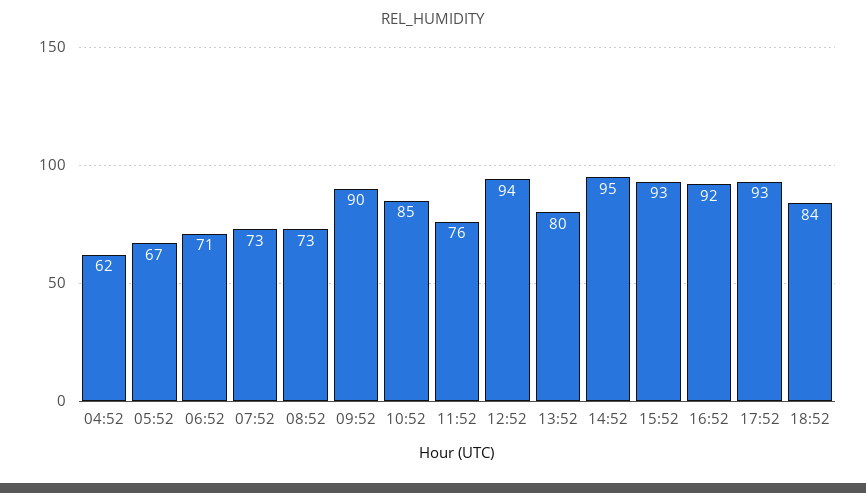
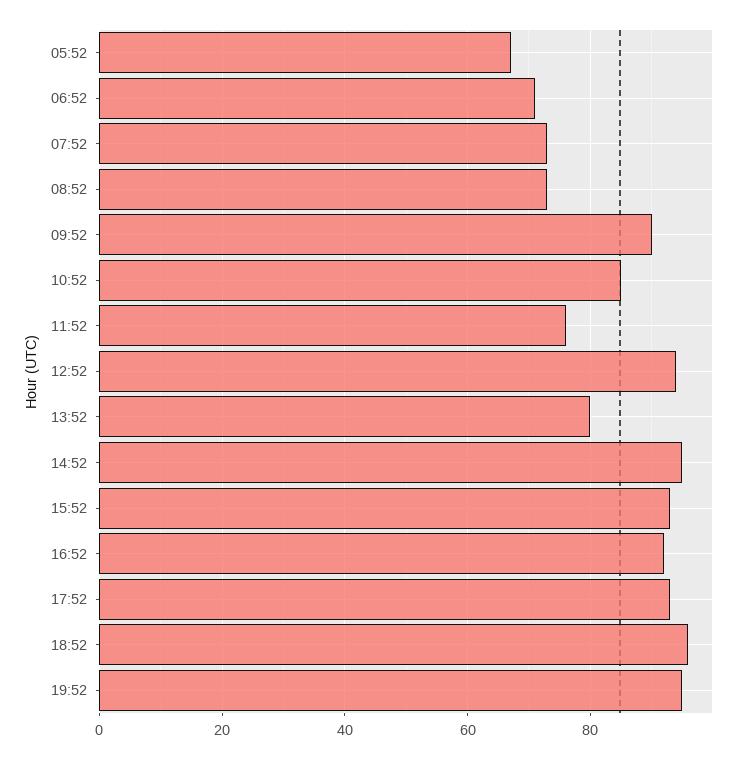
04:52: 62 -> none
18:52: 84 -> 95
19:52: none -> 95

